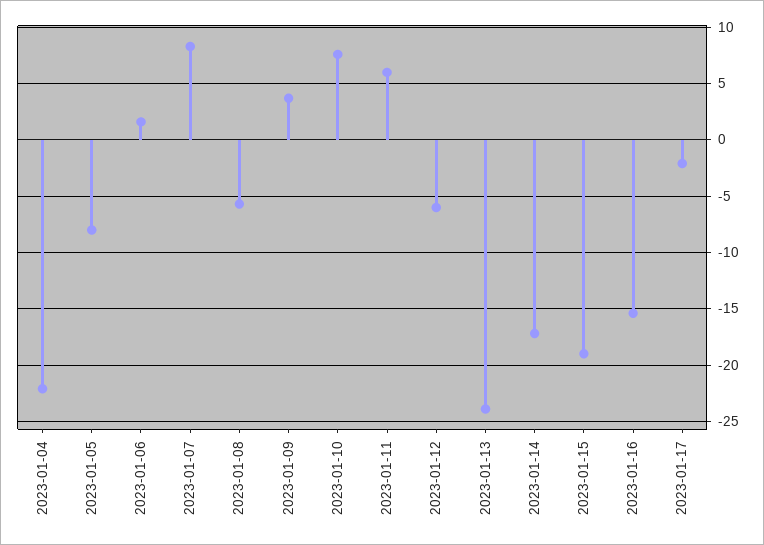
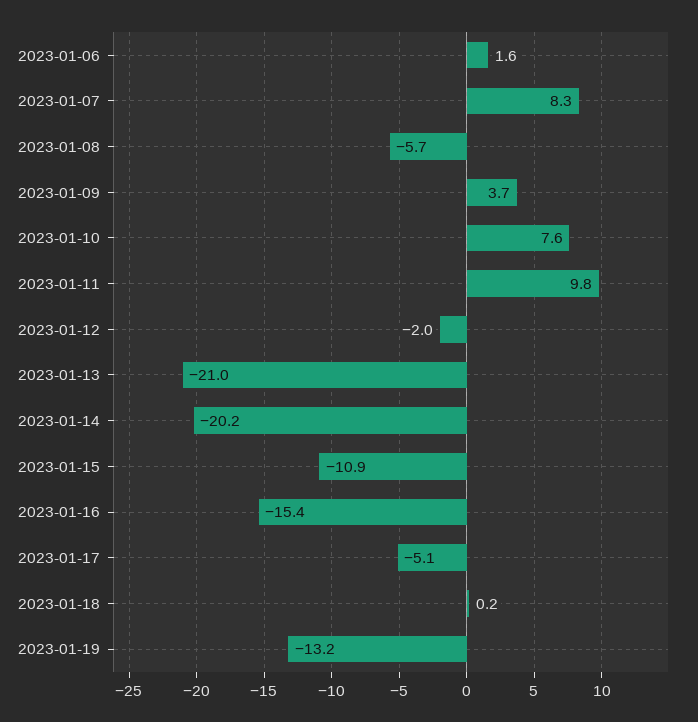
2023-01-04: -22 -> none
2023-01-05: -8 -> none
2023-01-11: 6 -> 9.8
2023-01-12: -6 -> -2
2023-01-13: -24 -> -21
2023-01-14: -17 -> -20.2
2023-01-15: -19 -> -10.9
2023-01-17: -2 -> -5.1
2023-01-18: none -> 0.2
2023-01-19: none -> -13.2

